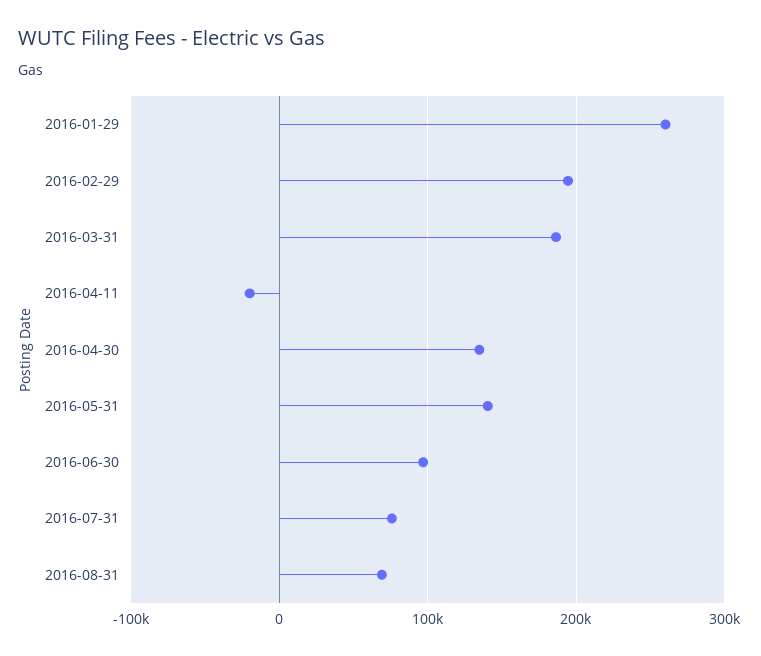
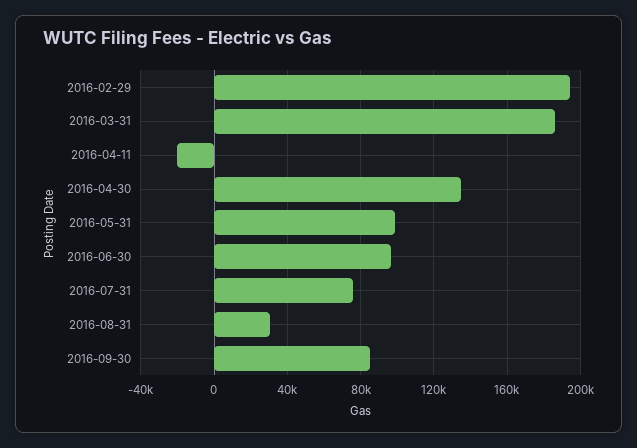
2016-01-29: 260000 -> none
2016-05-31: 140000 -> 100000
2016-08-31: 70000 -> 30000
2016-09-30: none -> 85000

